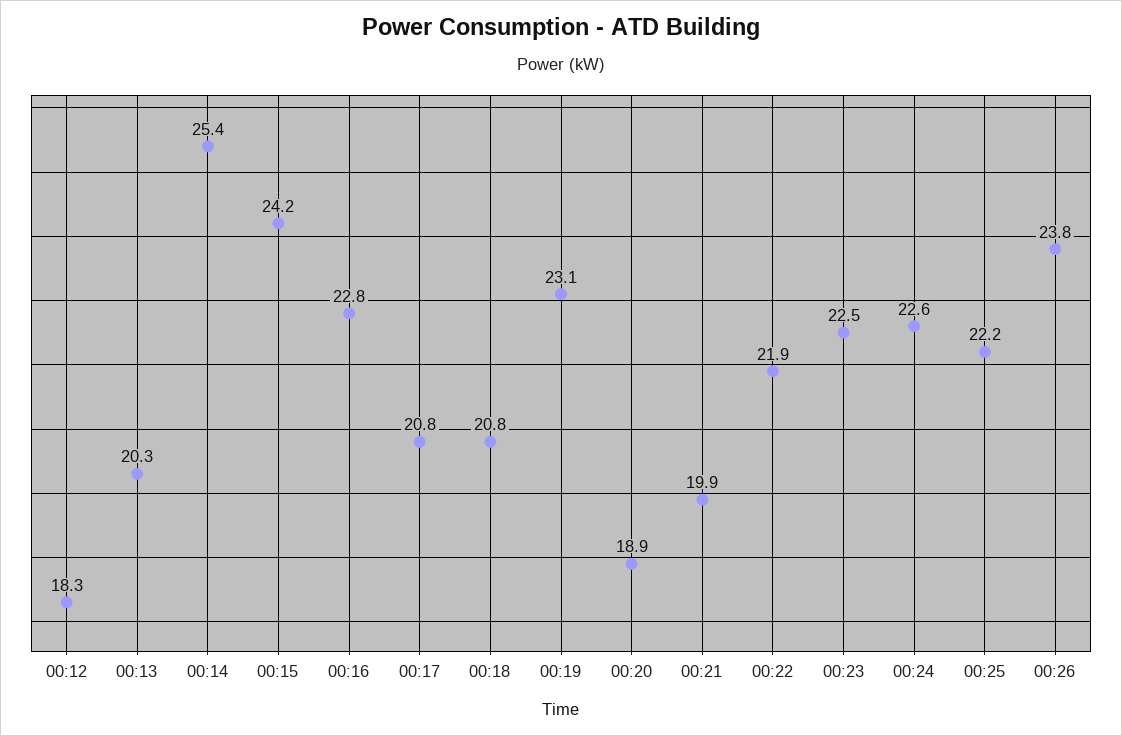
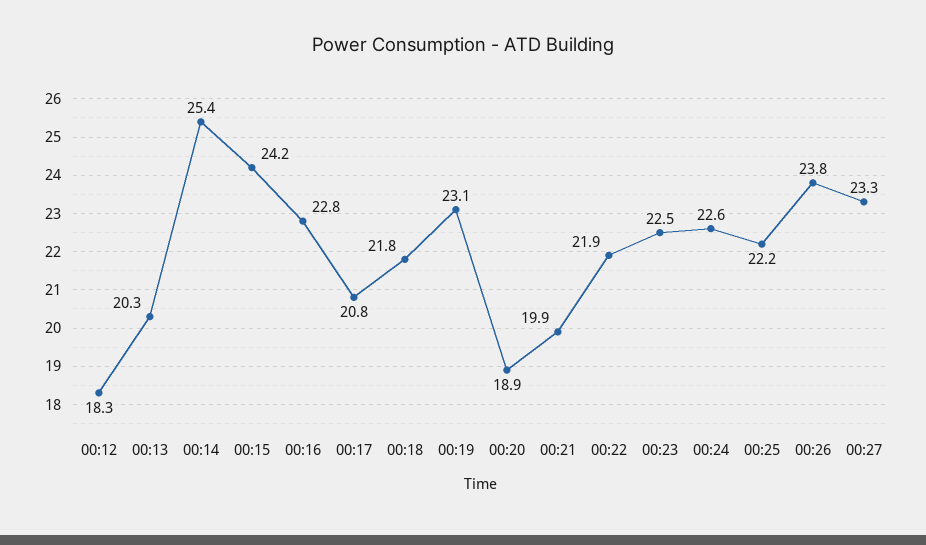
00:18: 20.8 -> 21.8
00:27: none -> 23.3

